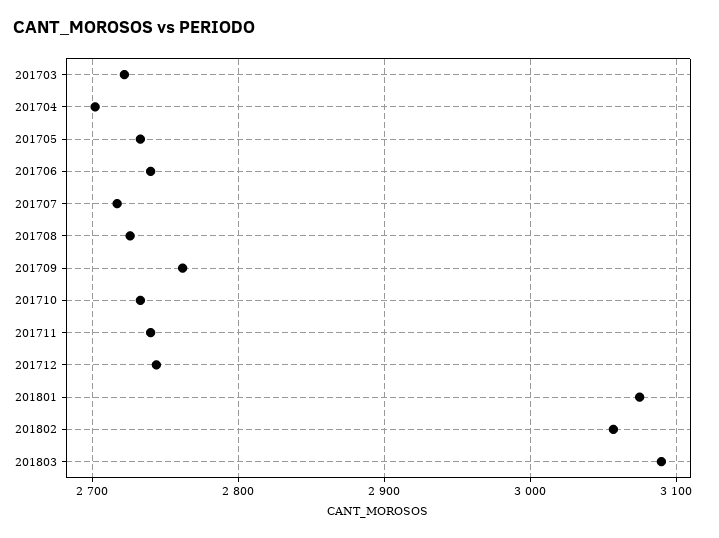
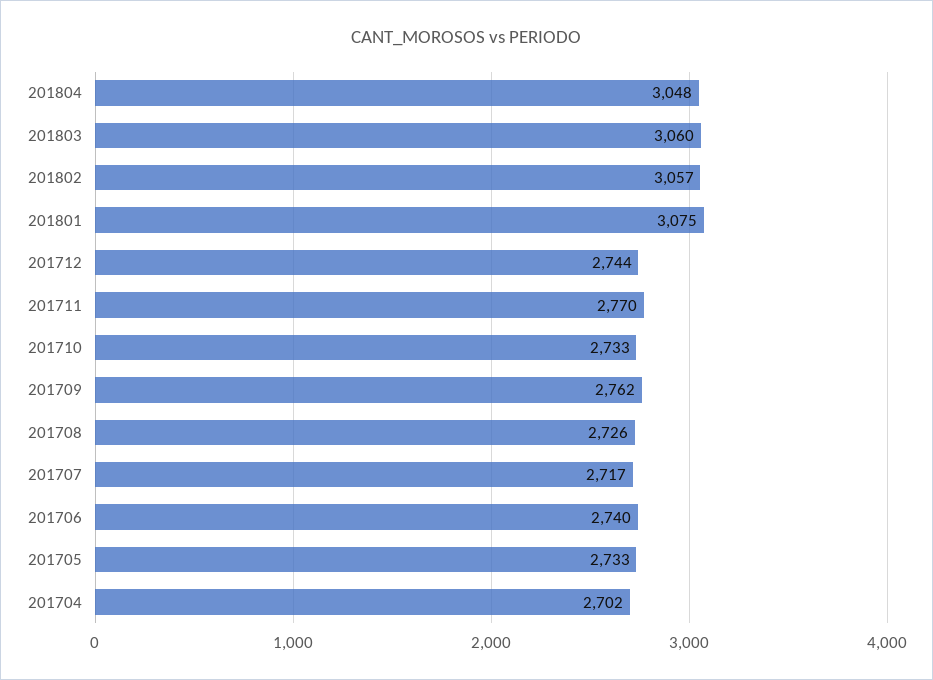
201703: 2720 -> none
201711: 2740 -> 2770
201803: 3090 -> 3060
201804: none -> 3048

